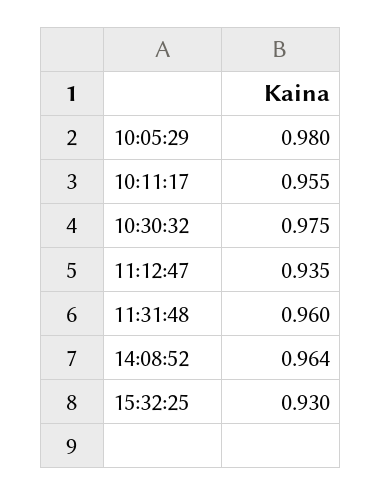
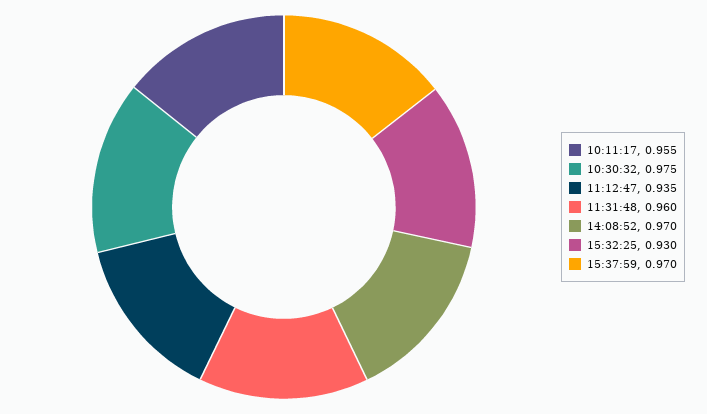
10:05:29: 0.98 -> none
14:08:52: 0.964 -> 0.97
15:37:59: none -> 0.97

